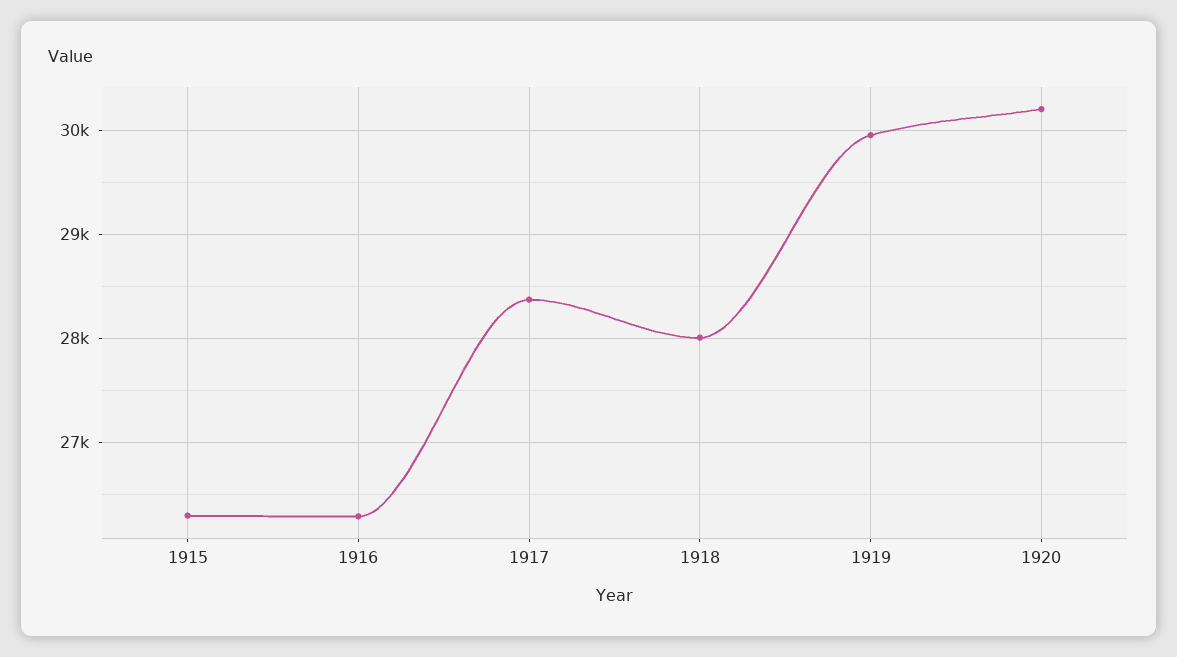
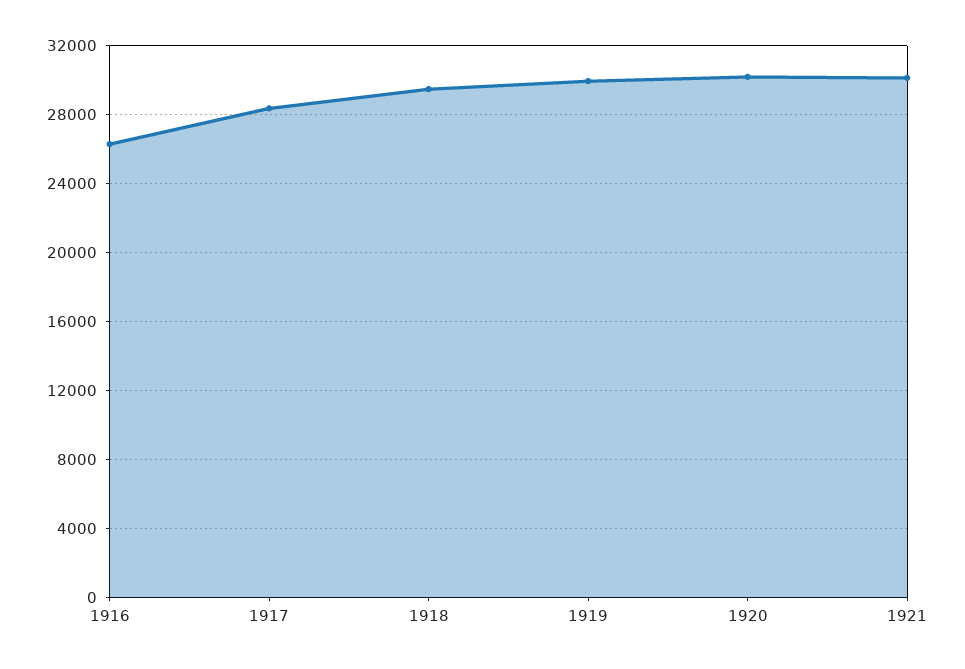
1915: 26300 -> none
1918: 28000 -> 29500
1921: none -> 30000

